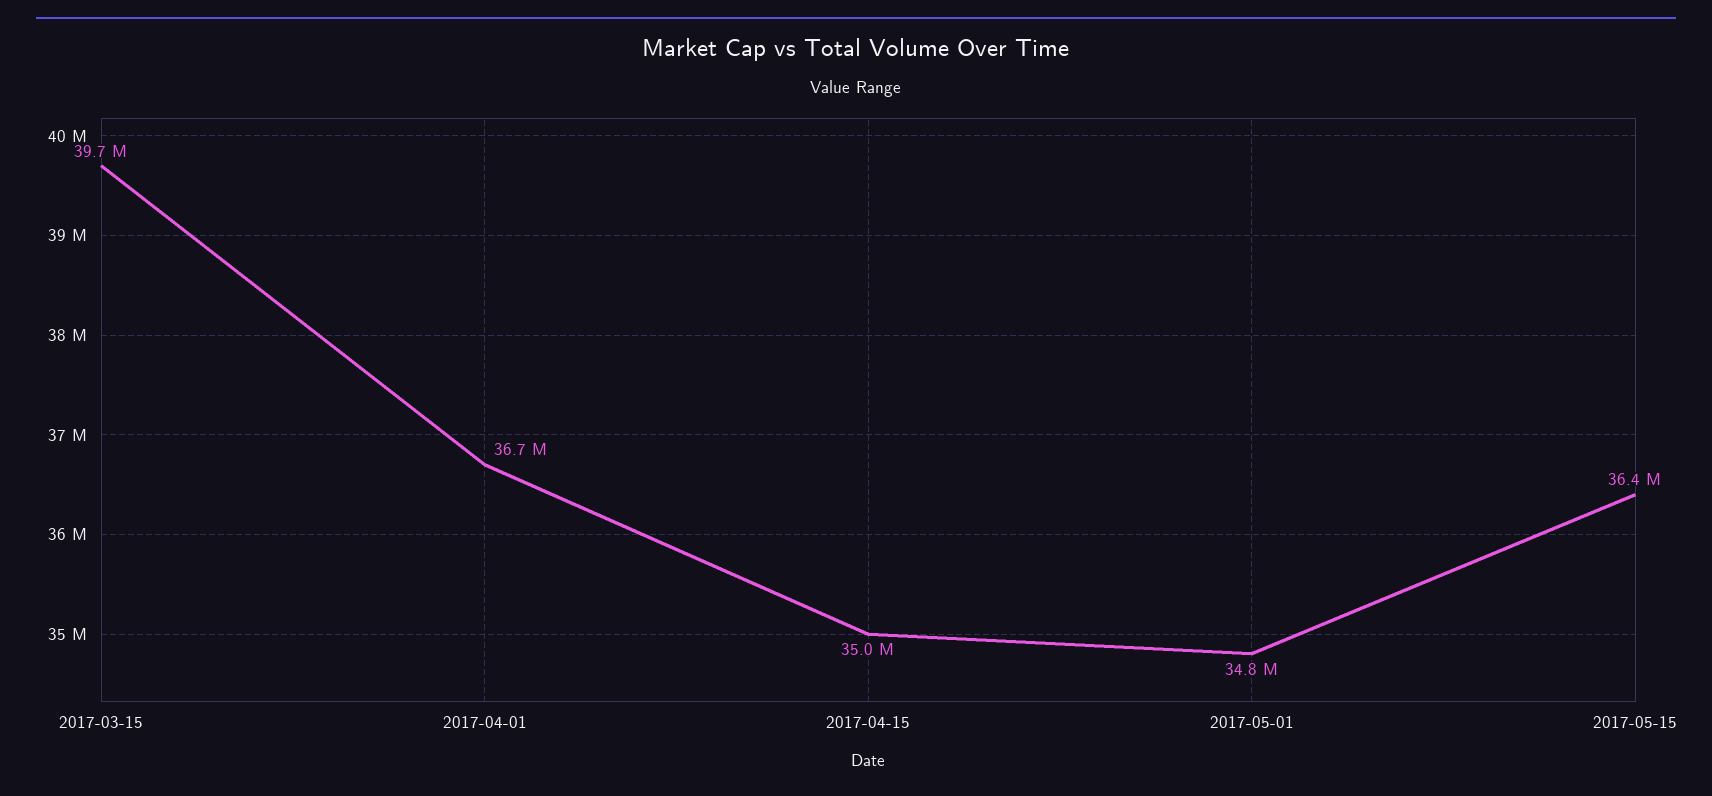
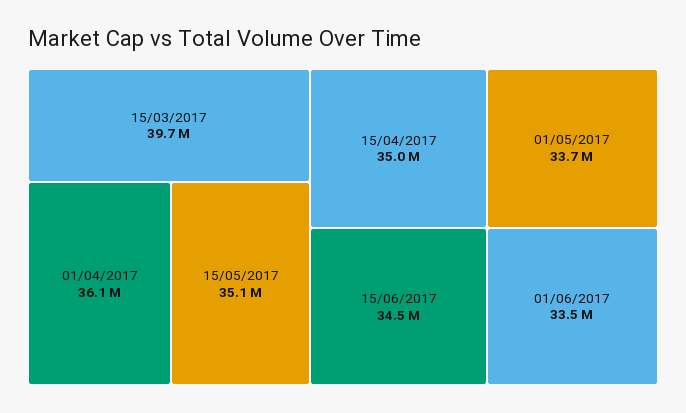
2017-04-01: 36700000 -> 36100000
2017-05-01: 34800000 -> 33700000
2017-05-15: 36400000 -> 35100000
15/06/2017: none -> 34500000
01/06/2017: none -> 33500000

